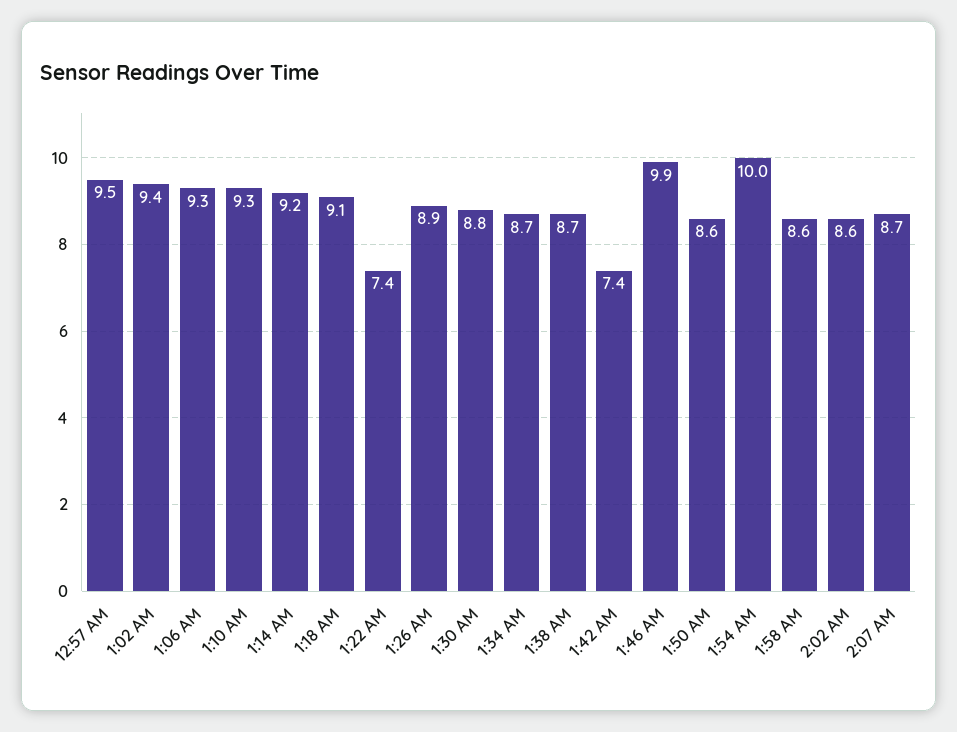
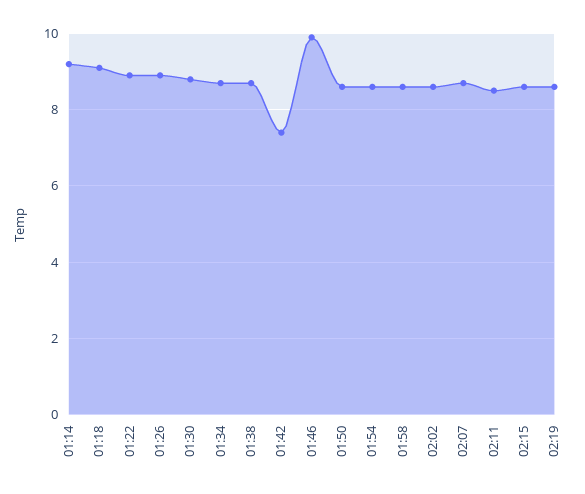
12:57 AM: 9.5 -> none
1:02 AM: 9.4 -> none
1:06 AM: 9.3 -> none
1:10 AM: 9.3 -> none
1:22 AM: 7.4 -> 9
1:54 AM: 10 -> 8.5
02:11: none -> 8.5
02:15: none -> 8.5
02:19: none -> 8.5

